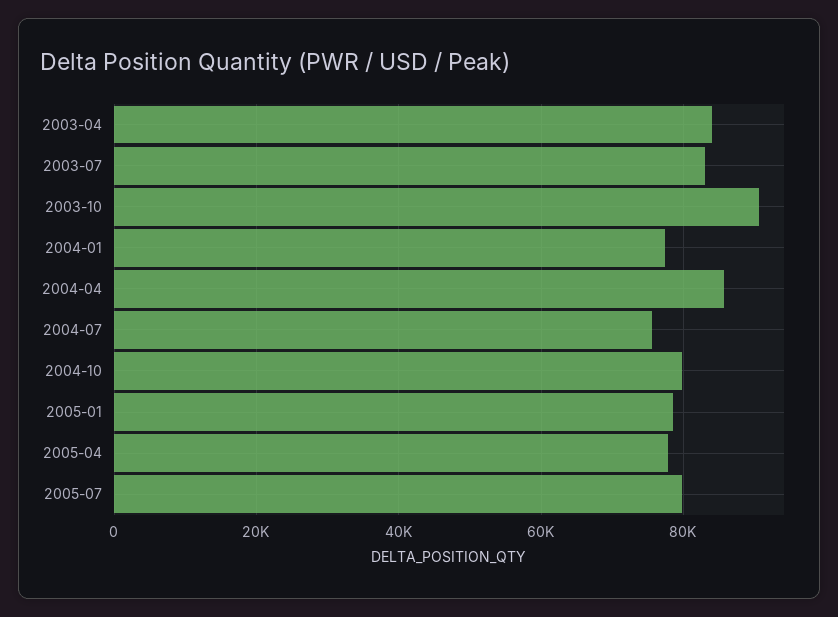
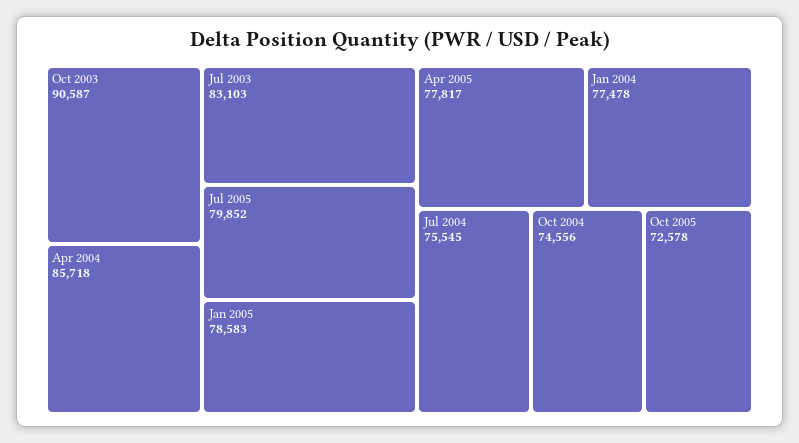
2003-04: 84000 -> none
2004-10: 80000 -> 74556
Oct 2005: none -> 72578

